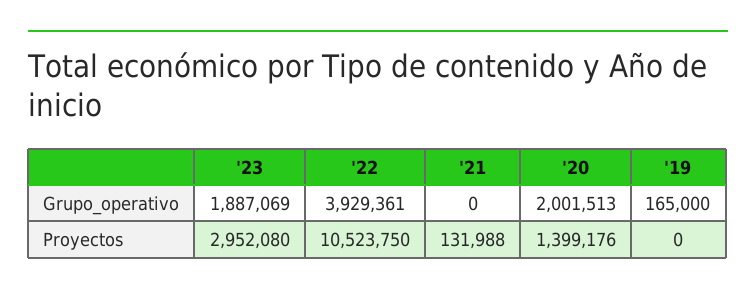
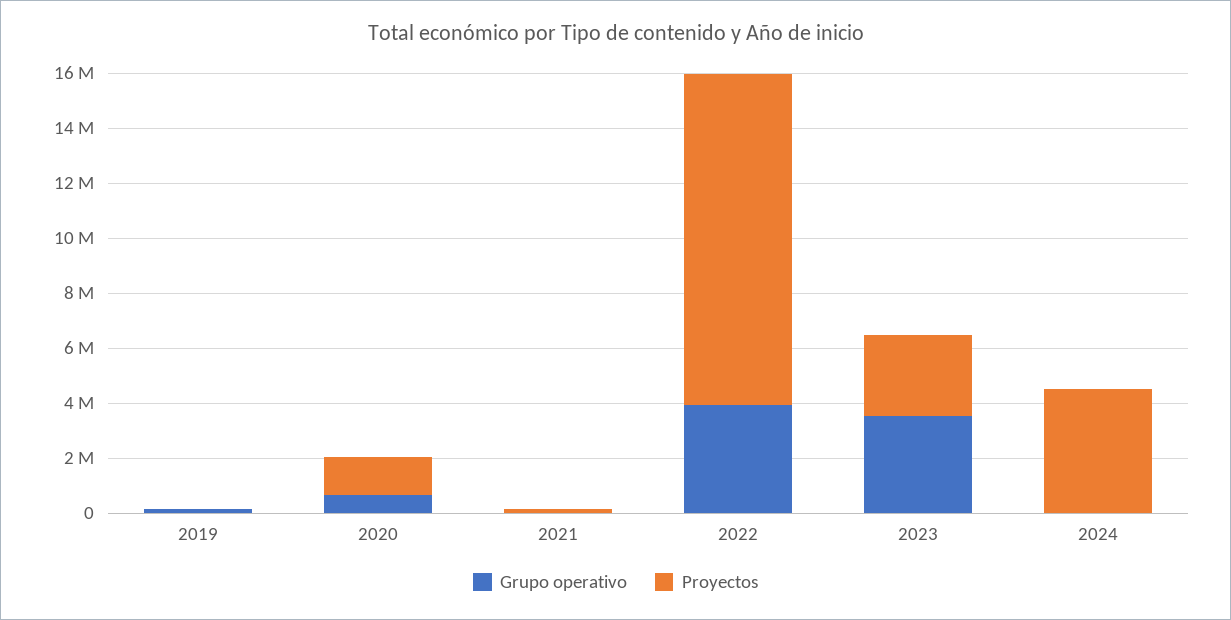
Grupo_operativo, '23: 1887069 -> 3500000
Grupo_operativo, '20: 2001513 -> 500000
Proyectos, '22: 10523750 -> 12000000
Grupo_operativo, 2024: none -> 0
Proyectos, 2024: none -> 4500000

